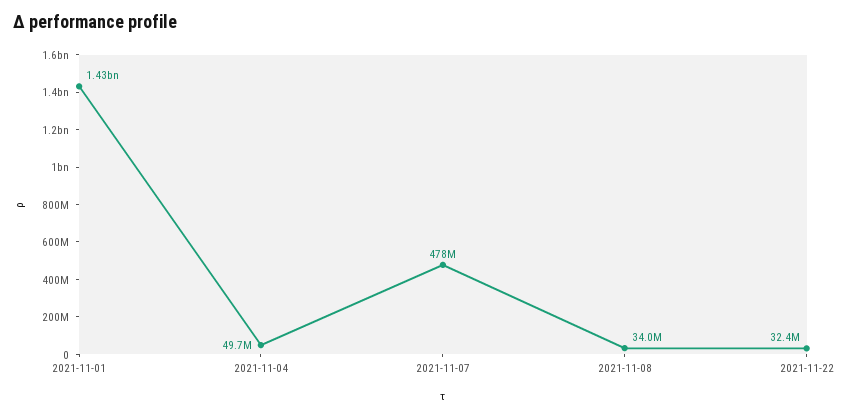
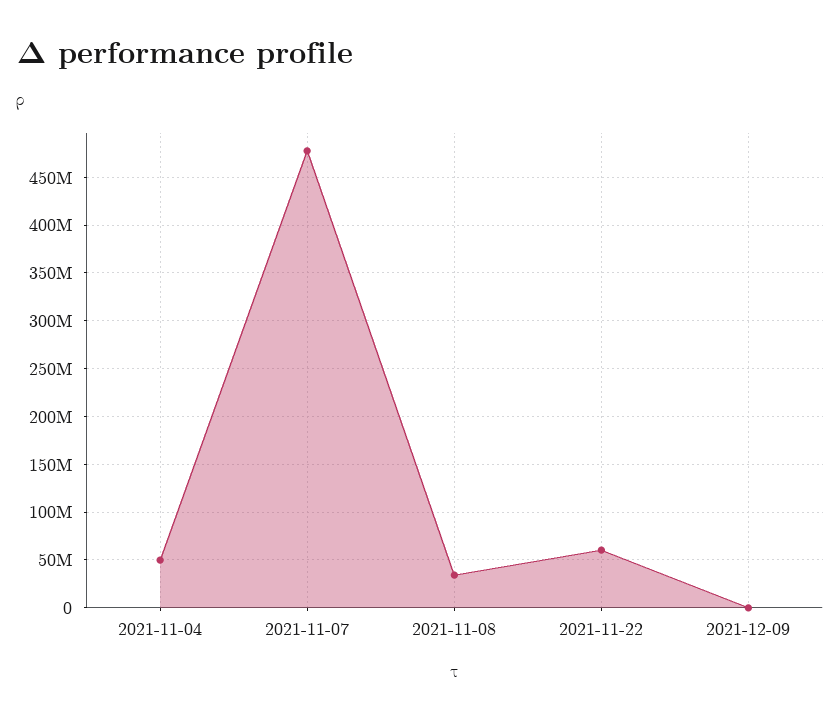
2021-11-01: 1430000000 -> none
2021-11-22: 32400000 -> 60000000
2021-12-09: none -> 0

